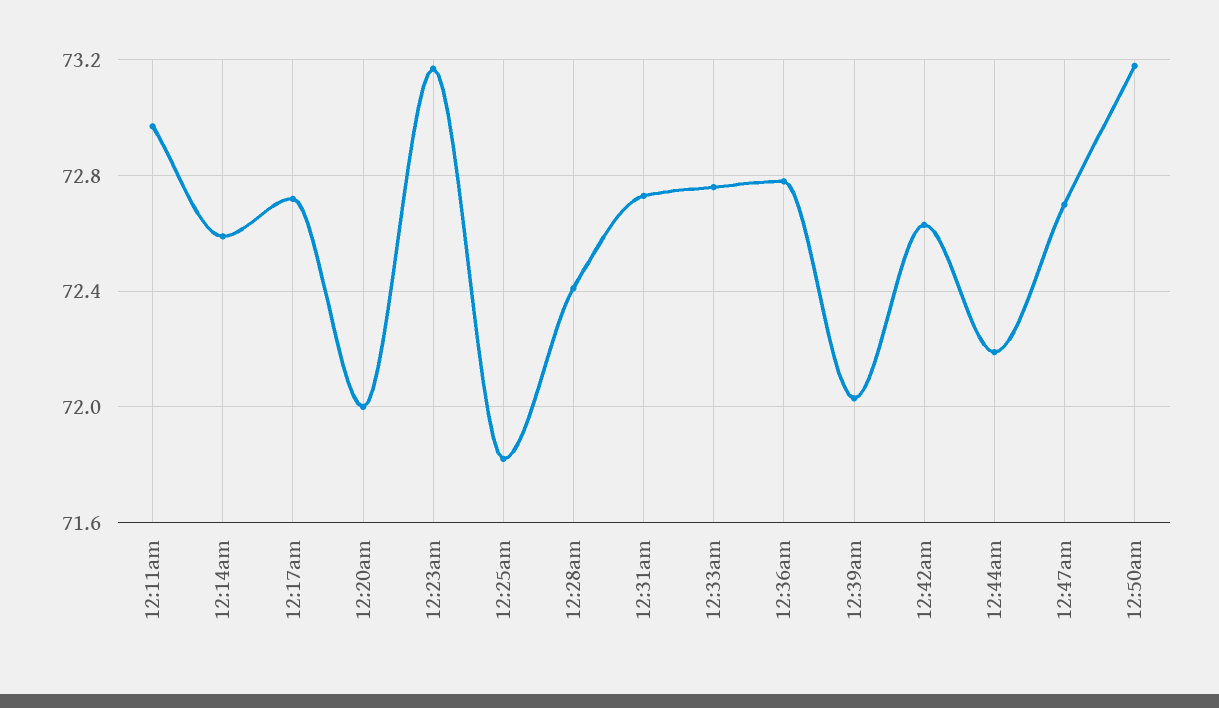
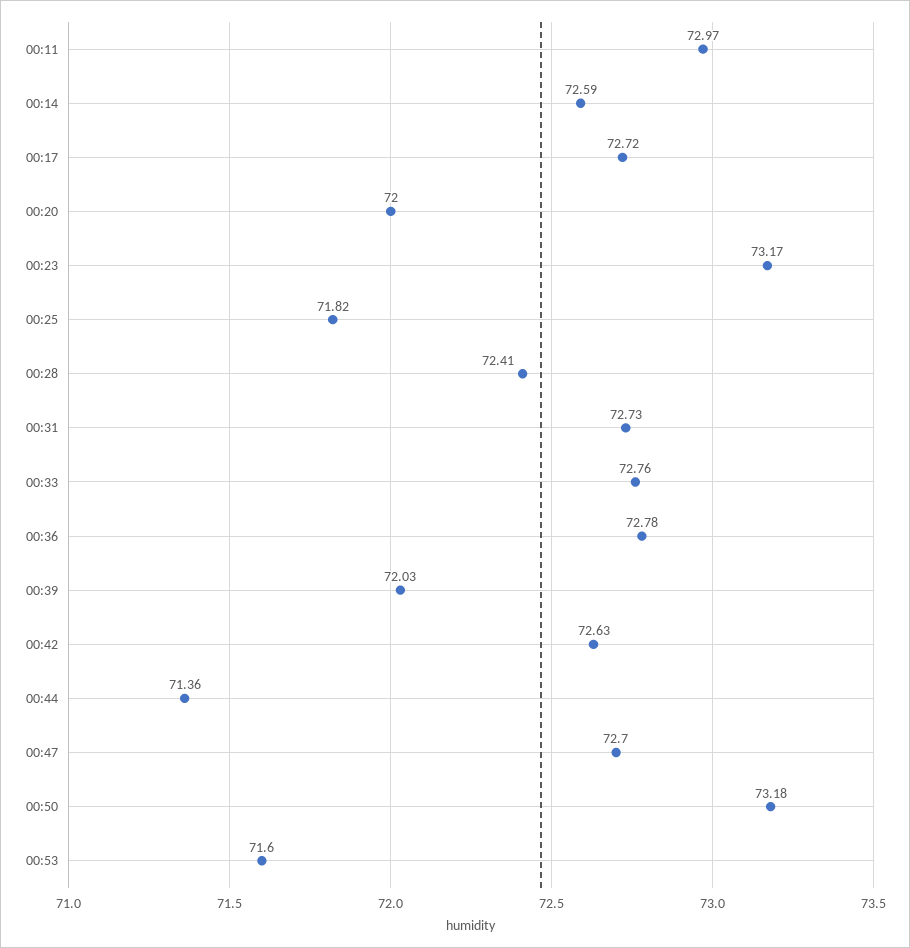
12:44am: 72.2 -> 71.36
00:53: none -> 71.6

